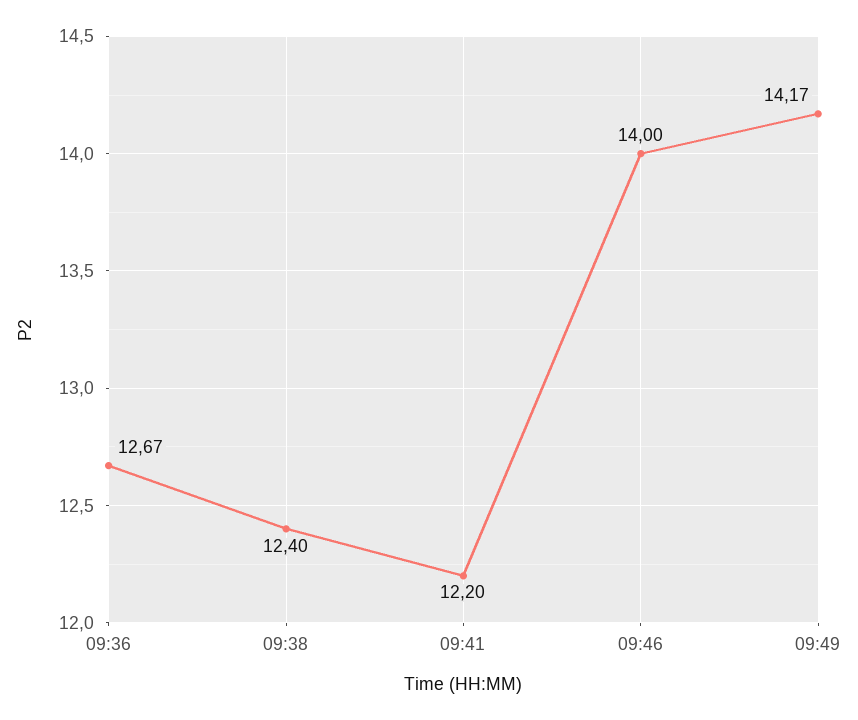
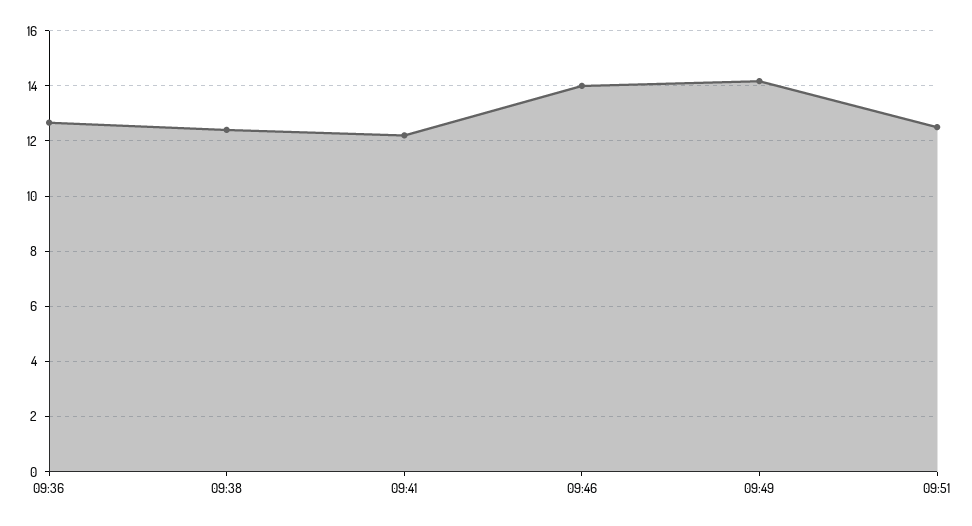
09:51: none -> 12.5

